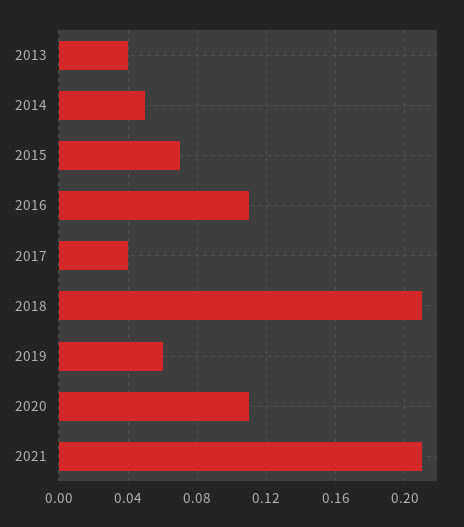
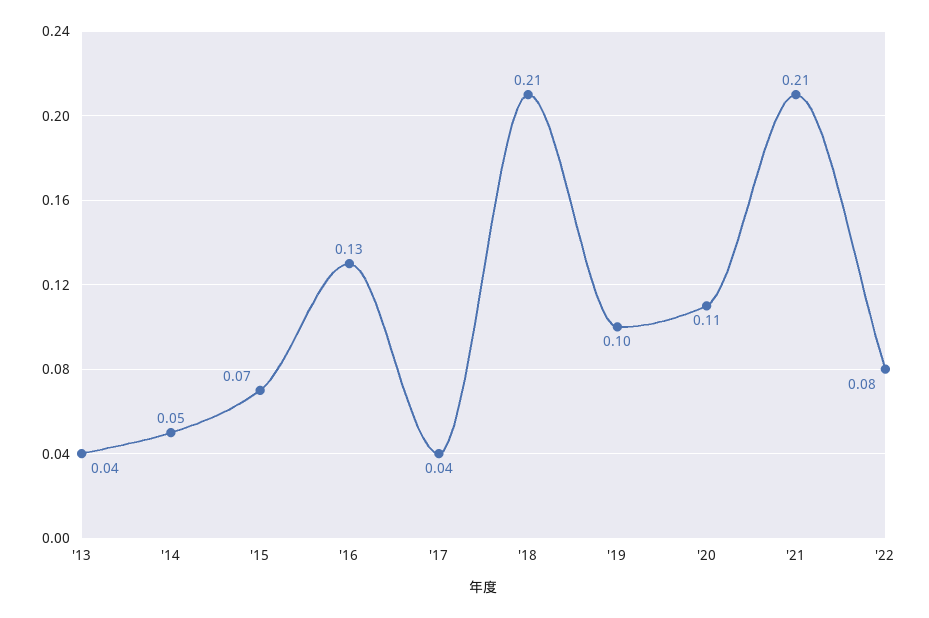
2016: 0.11 -> 0.13
2019: 0.06 -> 0.1
'22: none -> 0.08

